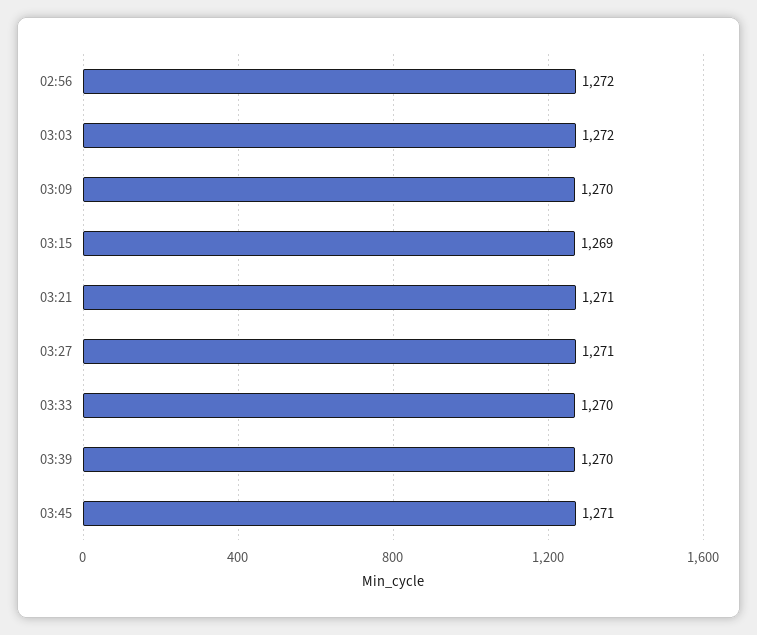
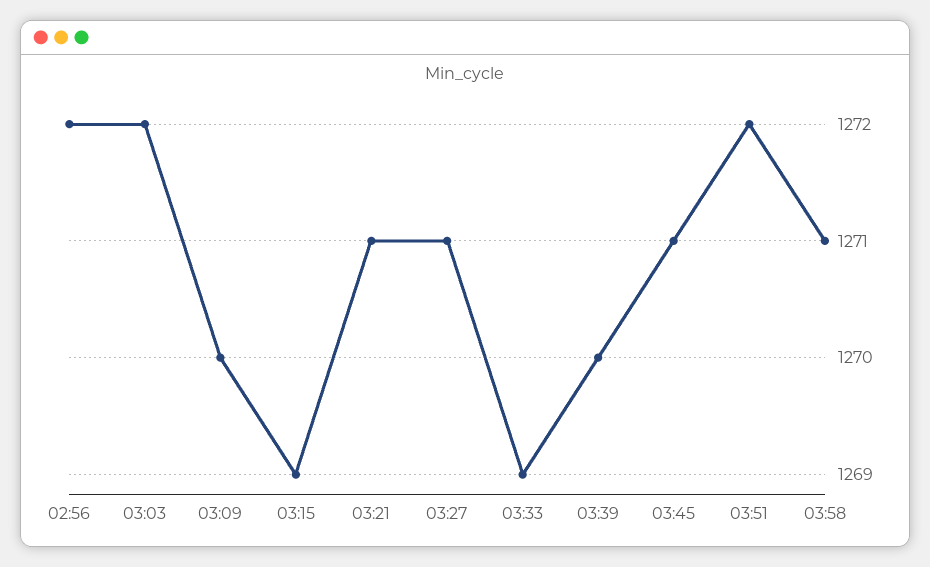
03:33: 1270 -> 1269
03:51: none -> 1272
03:58: none -> 1271

